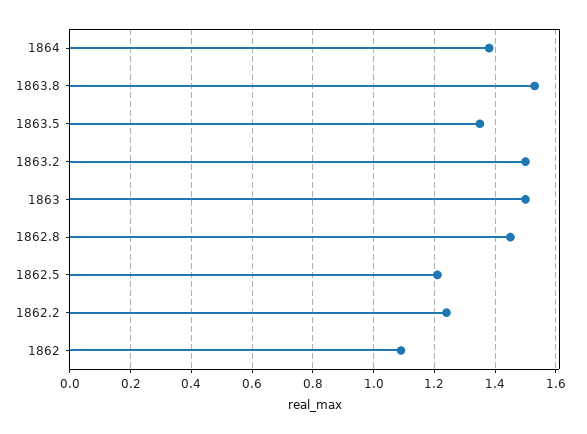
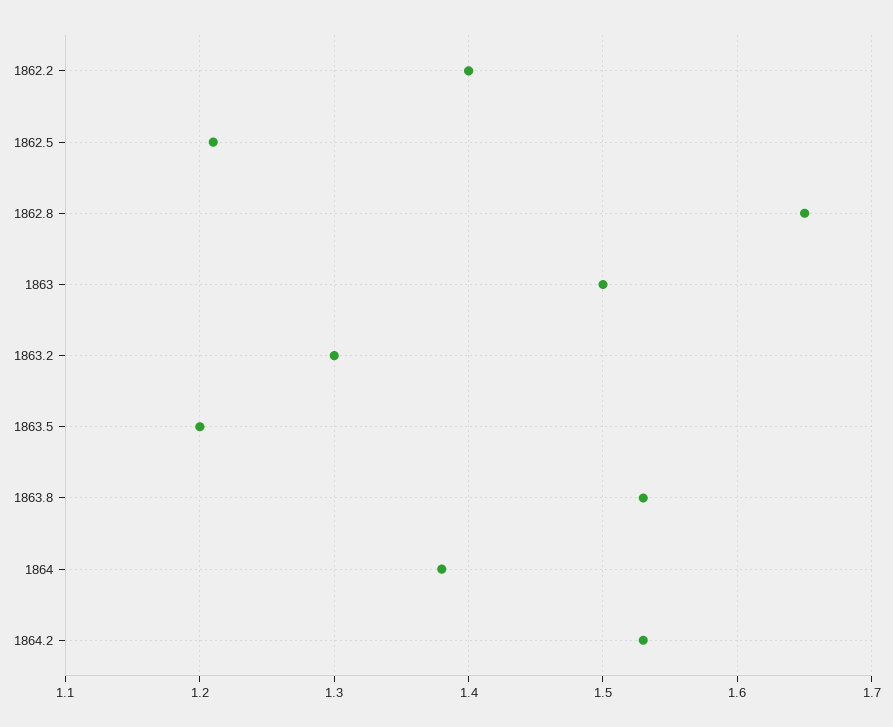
1863.5: 1.35 -> 1.2
1863.2: 1.5 -> 1.3
1862.8: 1.45 -> 1.65
1862.2: 1.25 -> 1.4
1862: 1.1 -> none
1864.2: none -> 1.53

